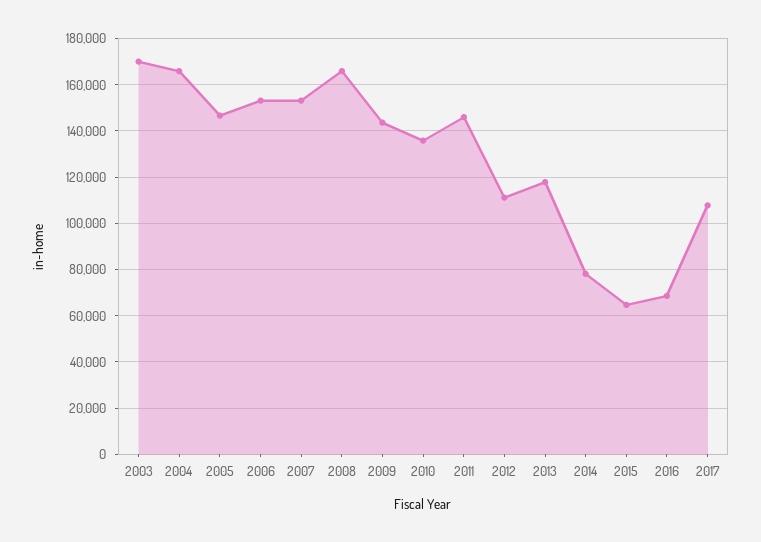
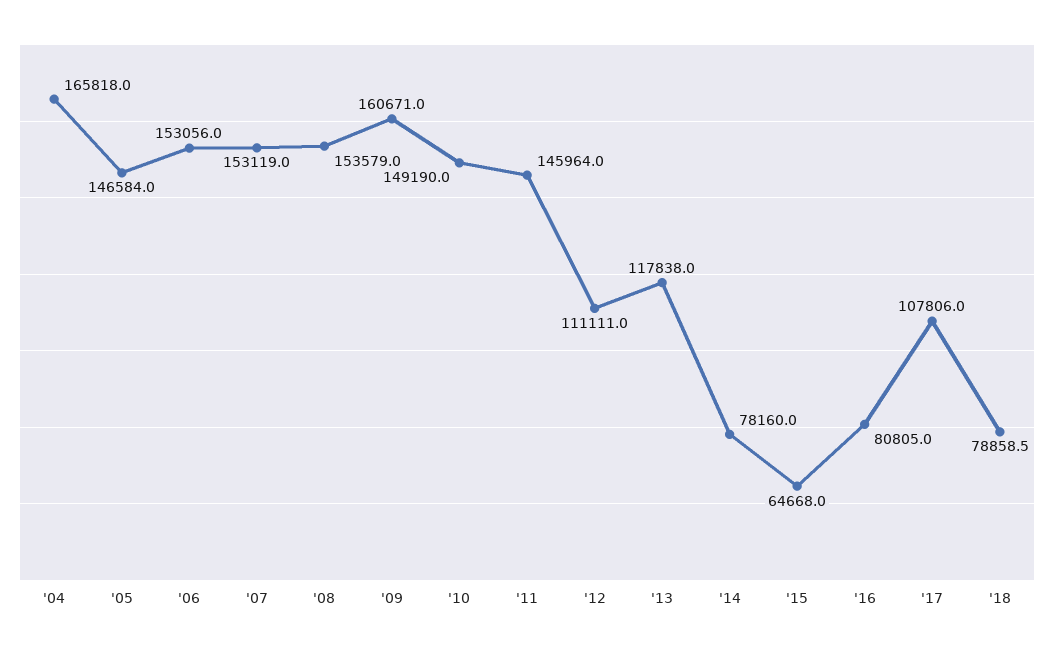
2003: 170000 -> none
2008: 165000 -> 153579
2009: 145000 -> 160671
2010: 135000 -> 149190
2016: 70000 -> 80805
'18: none -> 78858.5

